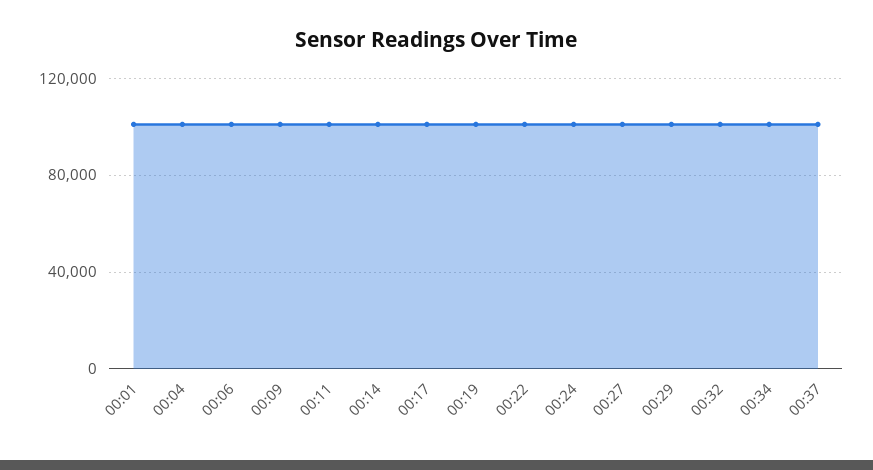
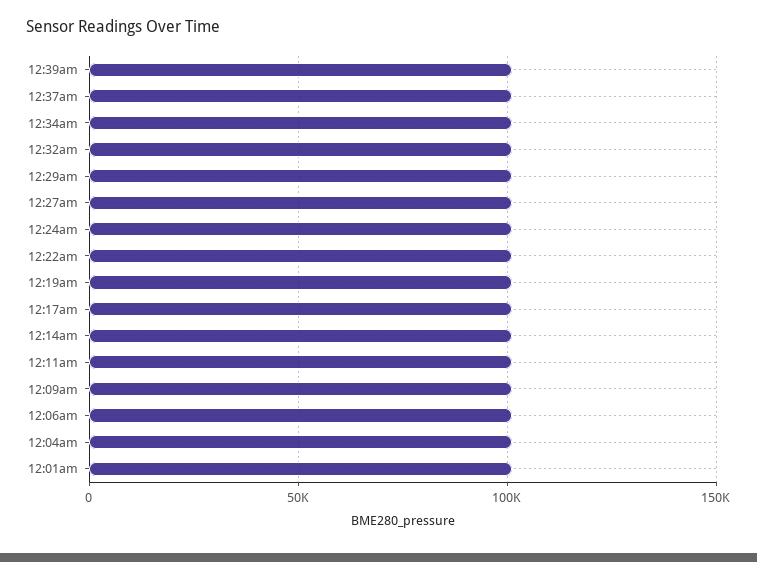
12:39am: none -> 100000

